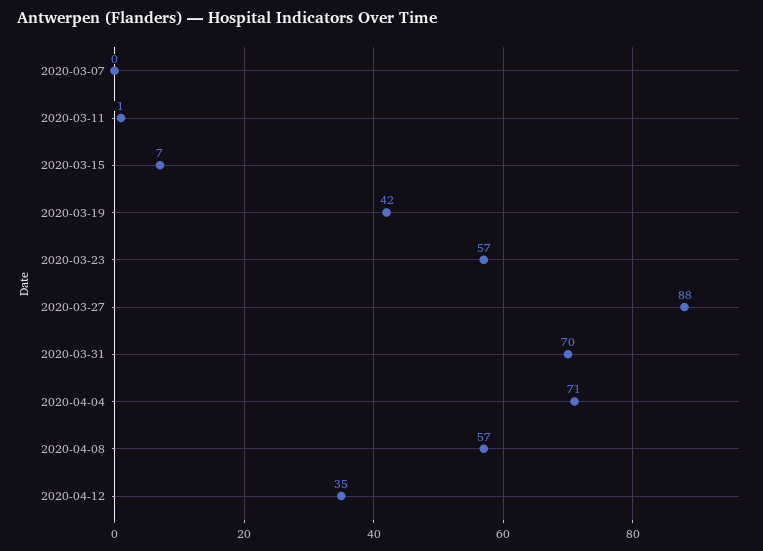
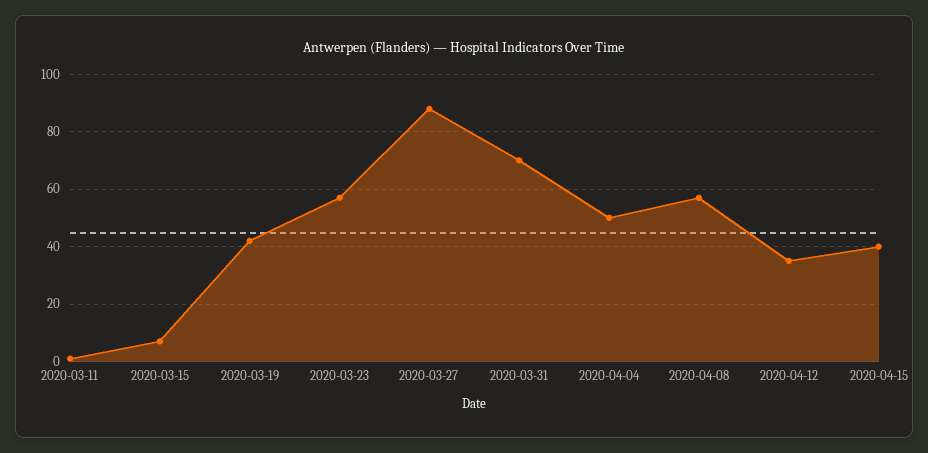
2020-03-07: 0 -> none
2020-04-04: 71 -> 50
2020-04-15: none -> 40

